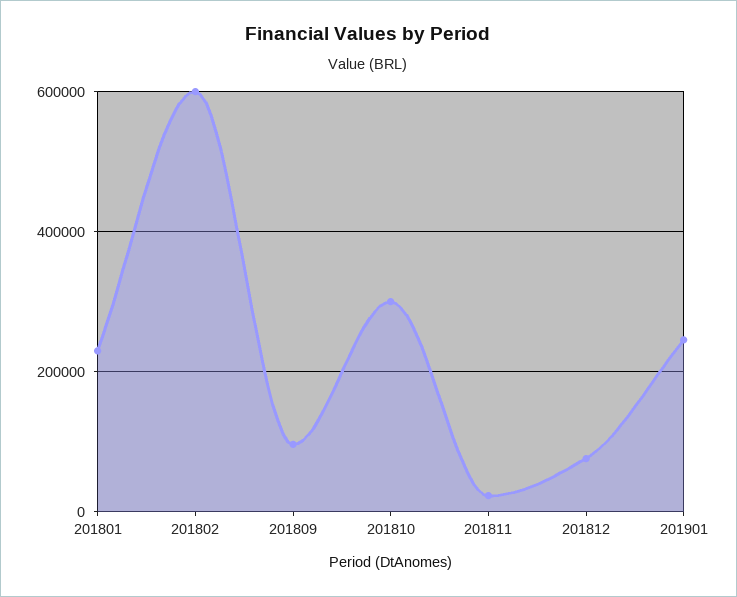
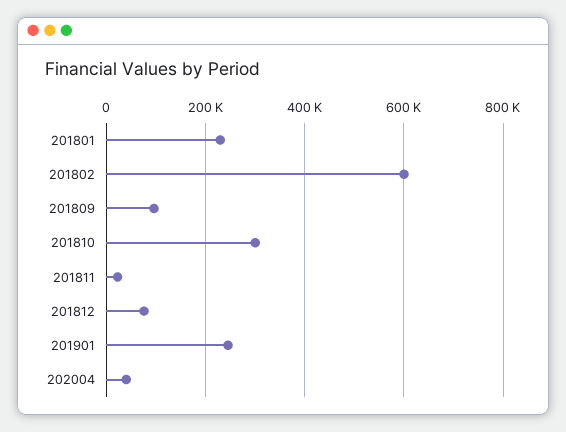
202004: none -> 40000

